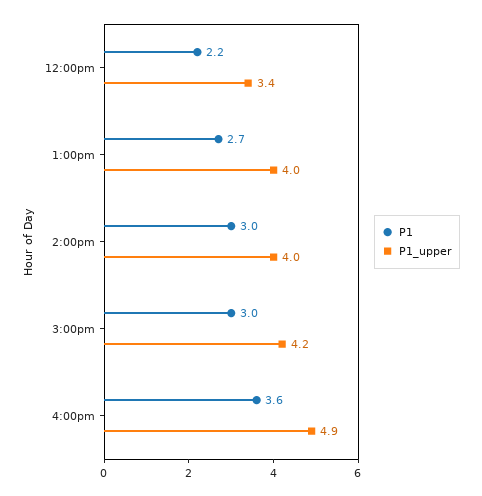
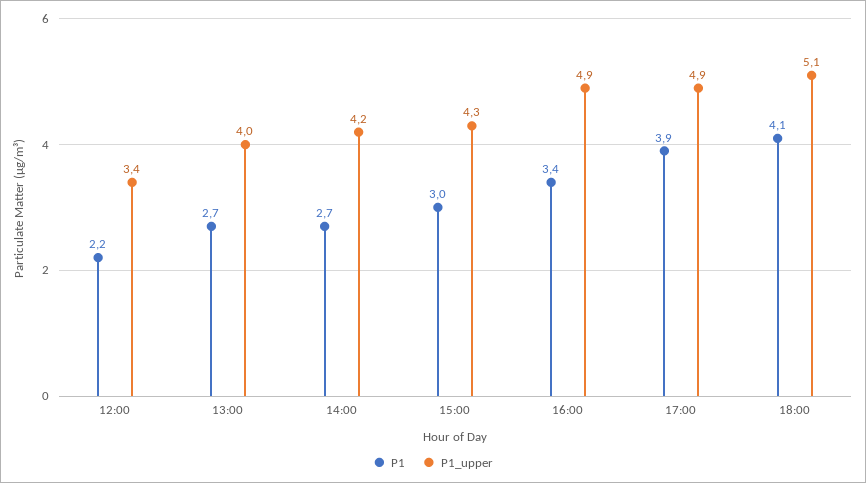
P1, 2:00pm: 3 -> 2.7
P1_upper, 2:00pm: 4 -> 4.2
P1_upper, 3:00pm: 4.2 -> 4.3
P1, 4:00pm: 3.6 -> 3.4
P1, 17:00: none -> 3.9
P1_upper, 17:00: none -> 4.9
P1, 18:00: none -> 4.1
P1_upper, 18:00: none -> 5.1

